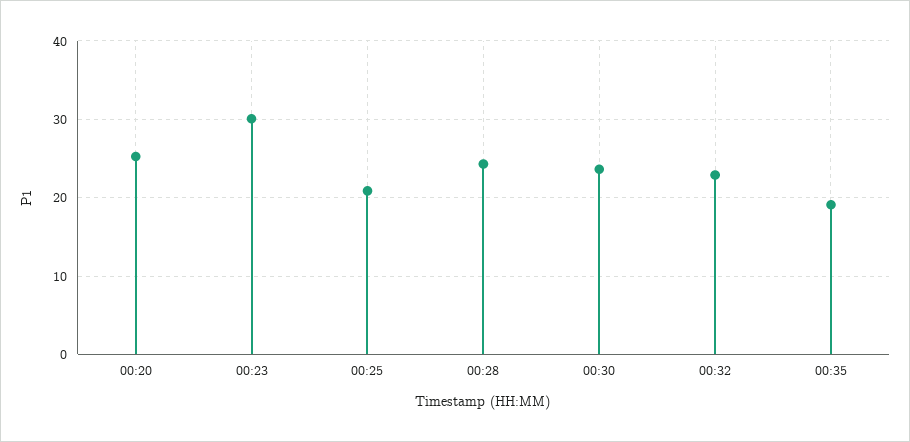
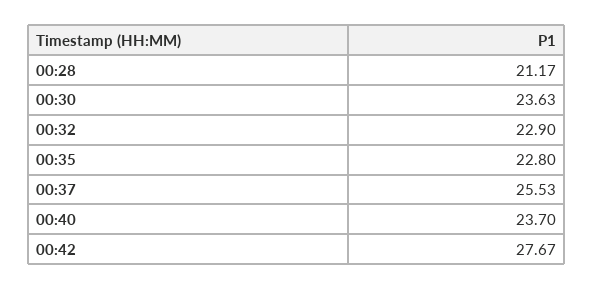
00:20: 25 -> none
00:23: 30 -> none
00:25: 21 -> none
00:28: 24 -> 21.17
00:35: 19 -> 22.8
00:37: none -> 25.53
00:40: none -> 23.7
00:42: none -> 27.67

